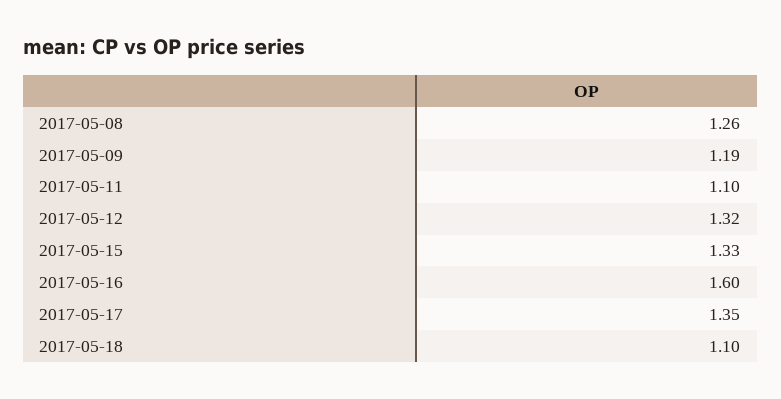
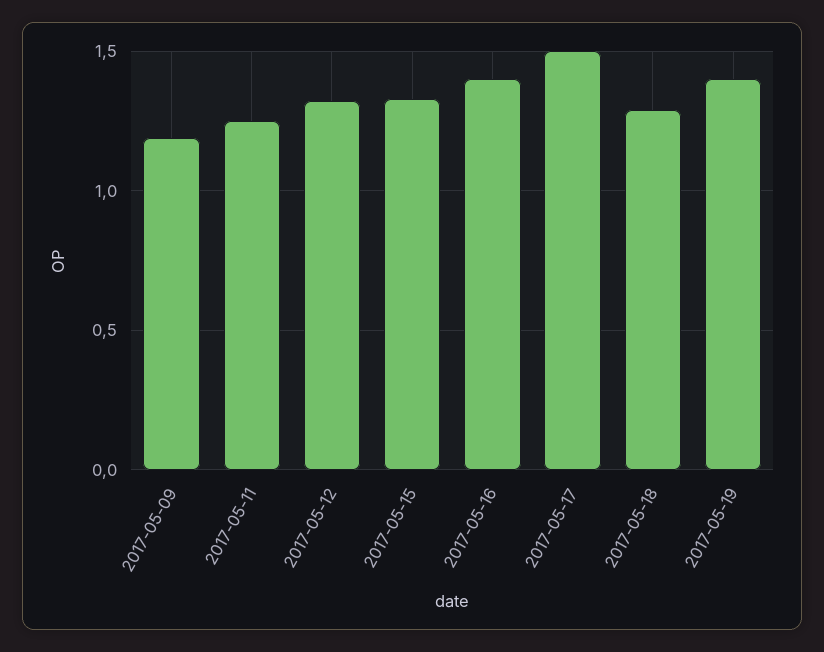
2017-05-08: 1.26 -> none
2017-05-11: 1.1 -> 1.25
2017-05-16: 1.6 -> 1.4
2017-05-17: 1.35 -> 1.5
2017-05-18: 1.1 -> 1.3
2017-05-19: none -> 1.4

